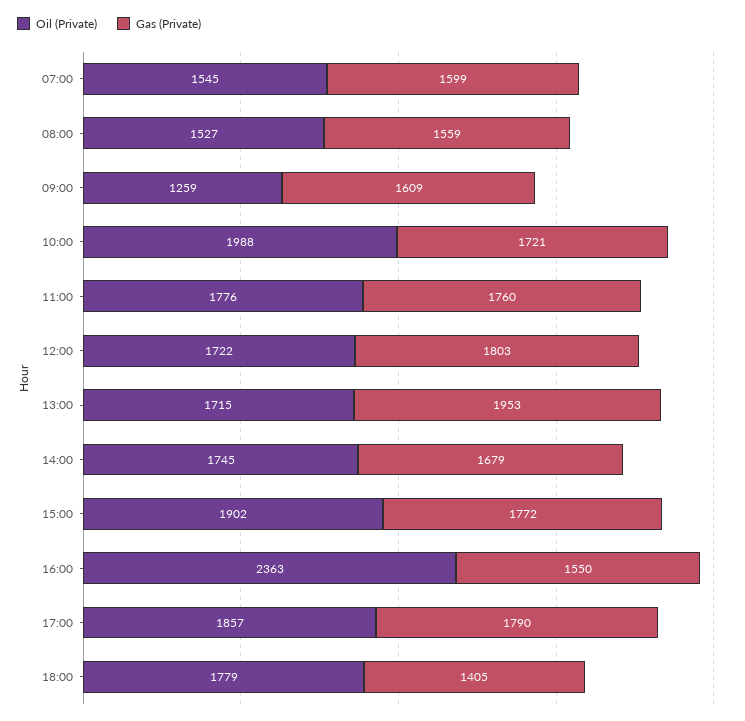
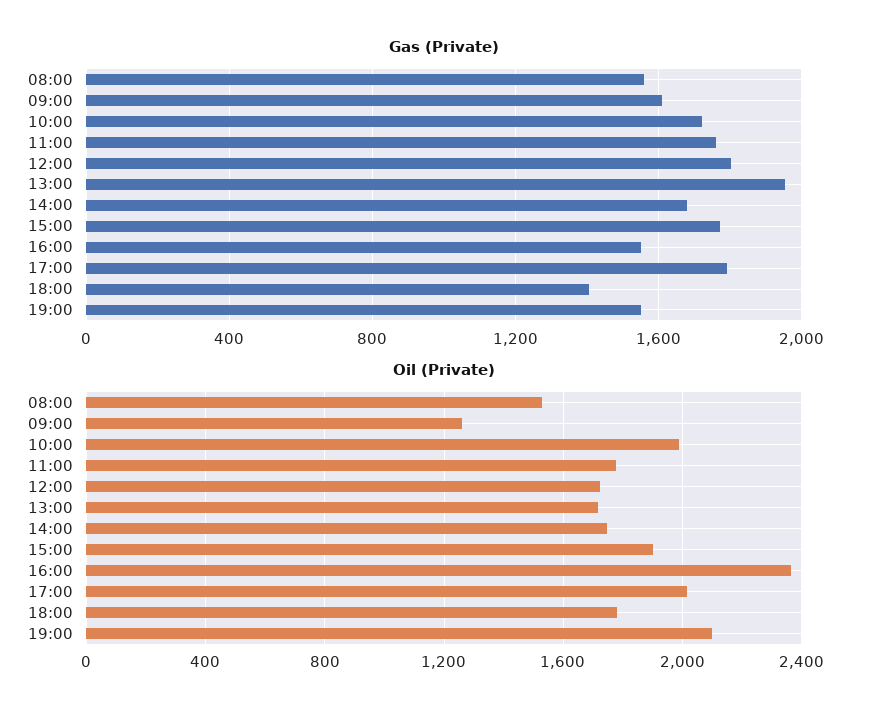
Oil (Private), 07:00: 1545 -> none
Gas (Private), 07:00: 1599 -> none
Oil (Private), 17:00: 1857 -> 2000
Gas (Private), 19:00: none -> 1550
Oil (Private), 19:00: none -> 2100

